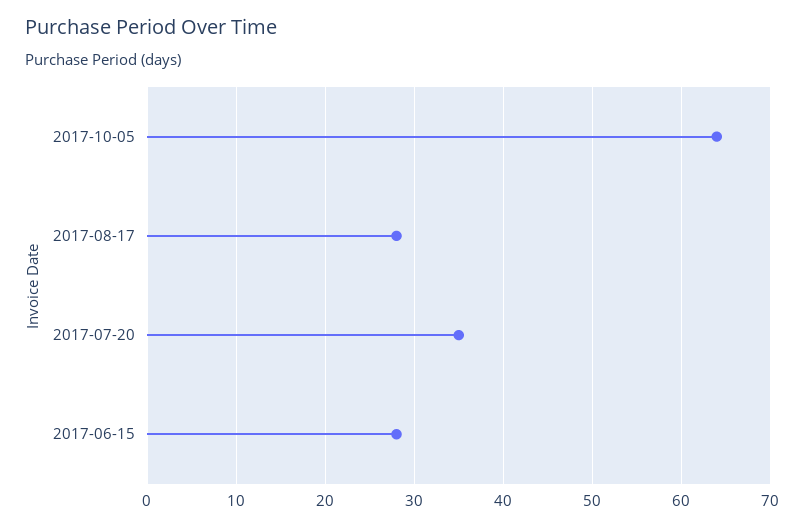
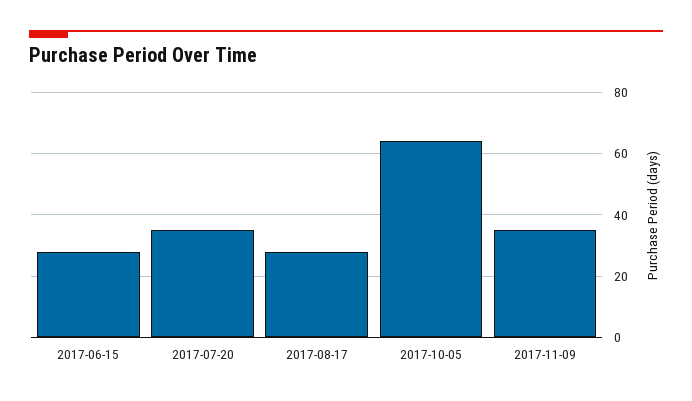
2017-11-09: none -> 35

